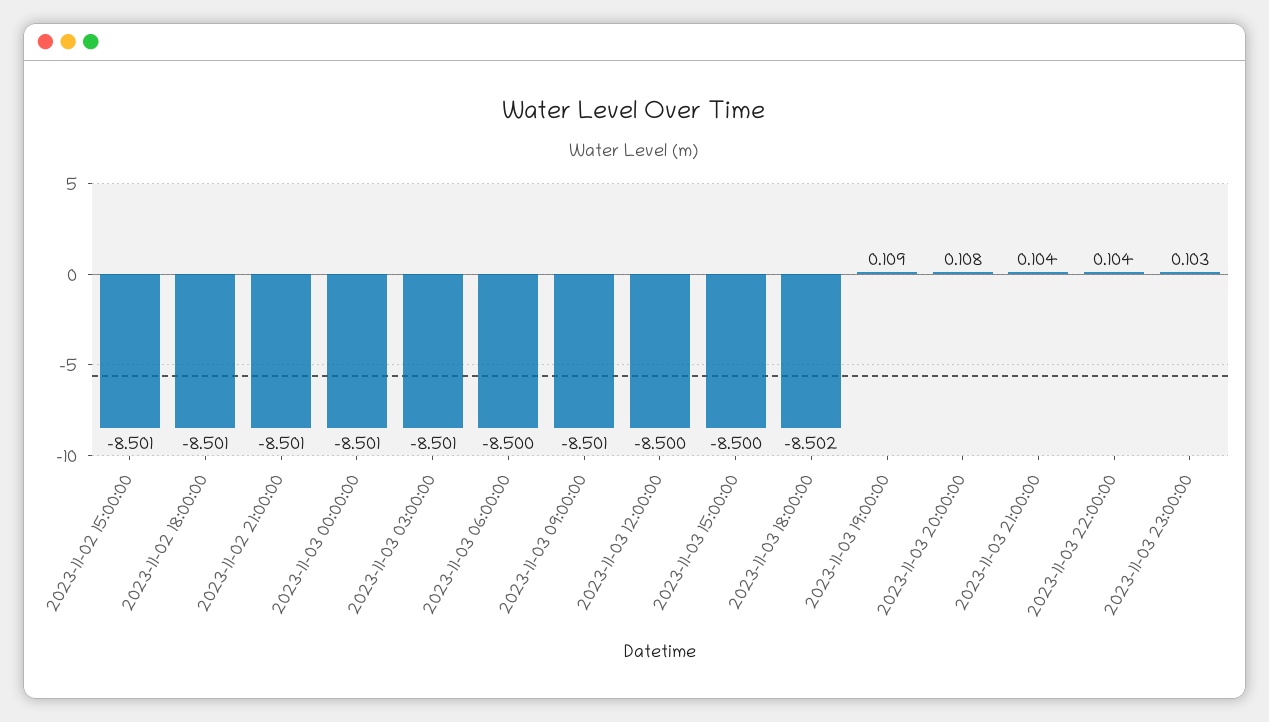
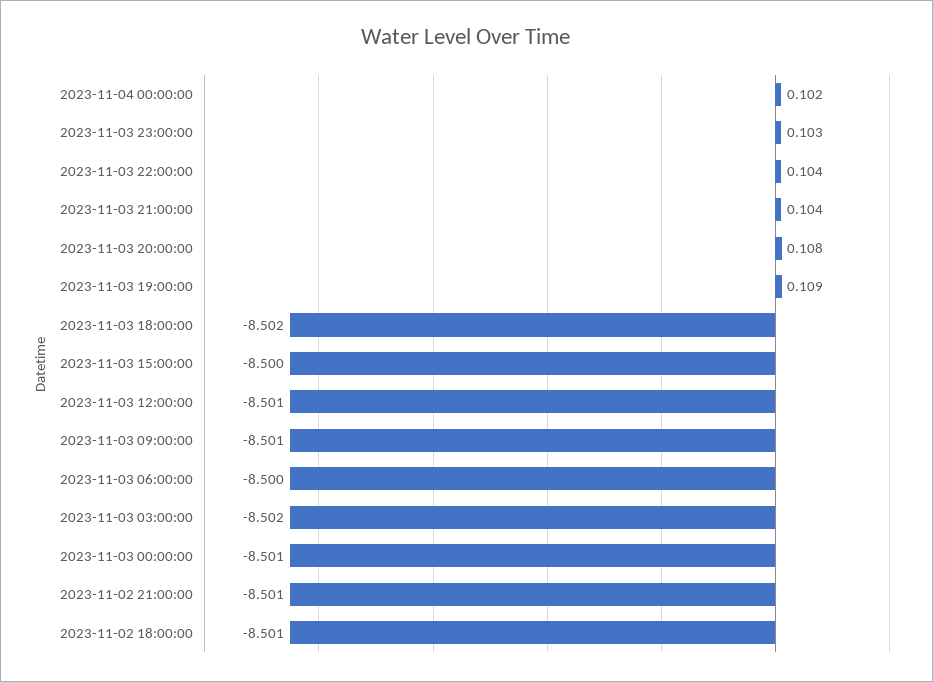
2023-11-02 15:00:00: -8.501 -> none
2023-11-03 03:00:00: -8.501 -> -8.502
2023-11-03 12:00:00: -8.5 -> -8.501
2023-11-04 00:00:00: none -> 0.102

